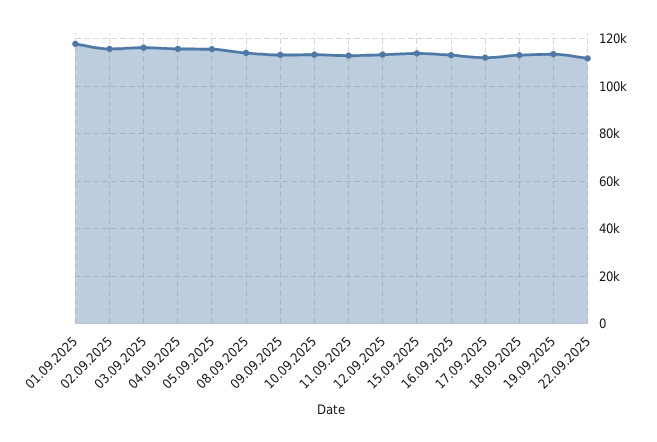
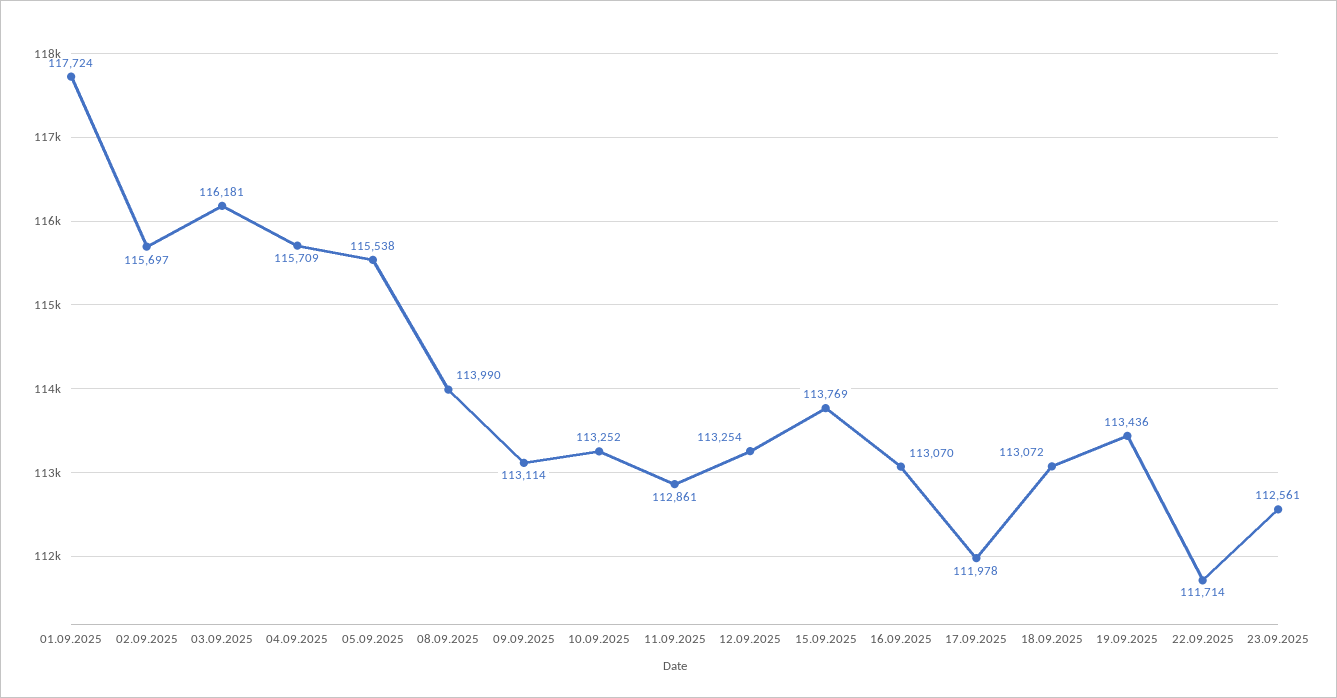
23.09.2025: none -> 112561

